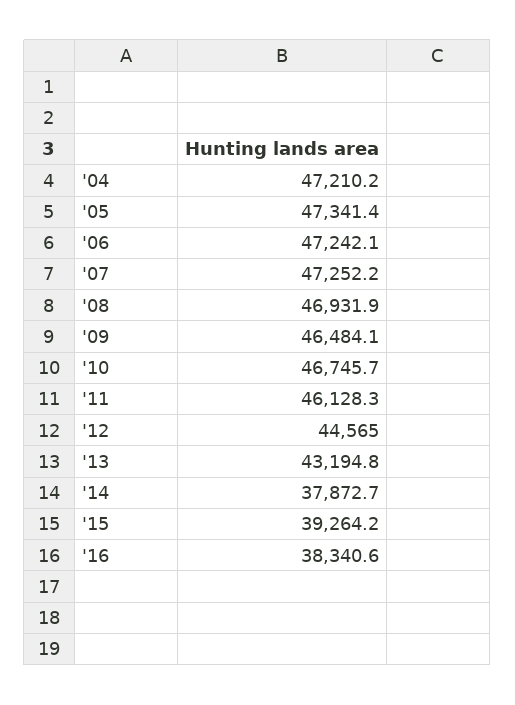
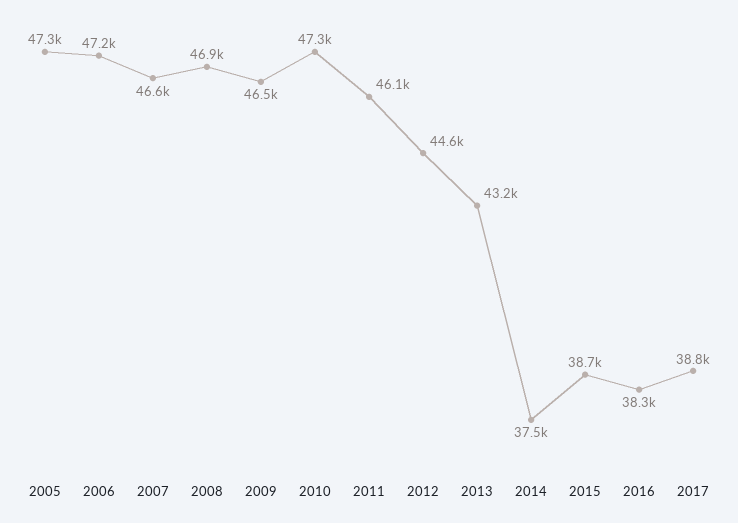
'04: 47210.2 -> none
'07: 47252.2 -> 46600
'10: 46745.7 -> 47300
'14: 37872.7 -> 37500
'15: 39264.2 -> 38700
2017: none -> 38800

